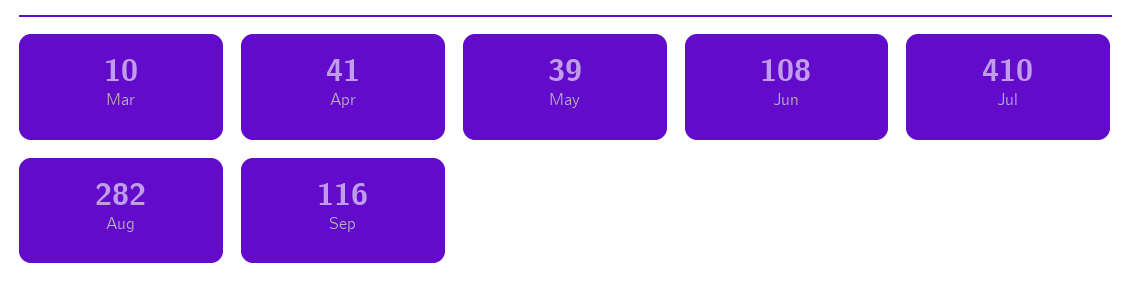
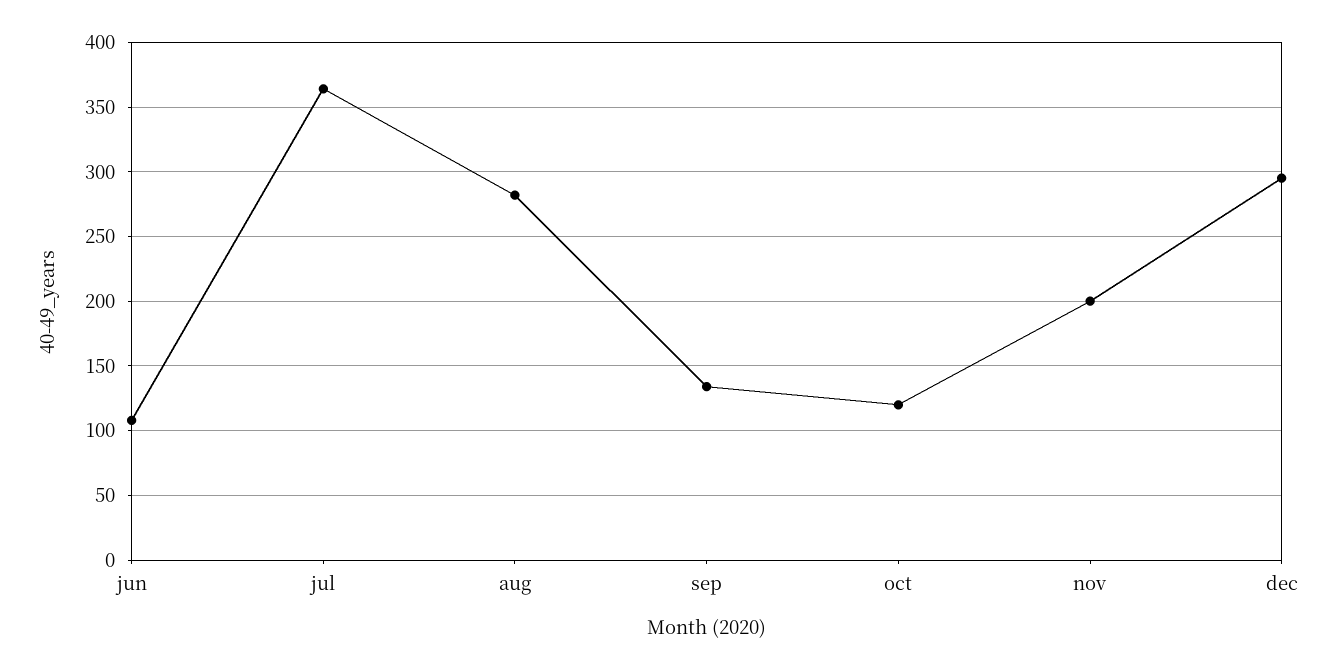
Mar: 10 -> none
Apr: 41 -> none
May: 39 -> none
Jul: 410 -> 365
Sep: 116 -> 135
oct: none -> 120
nov: none -> 200
dec: none -> 295

